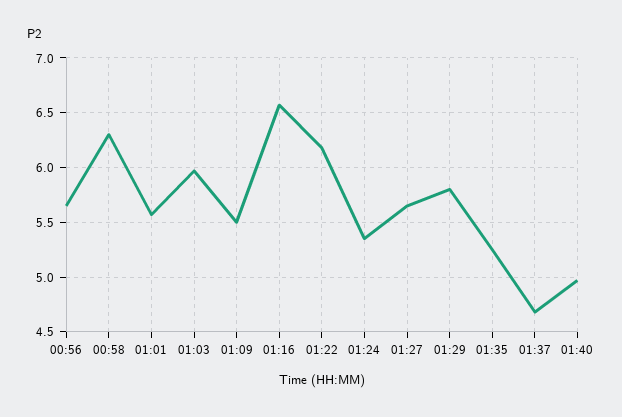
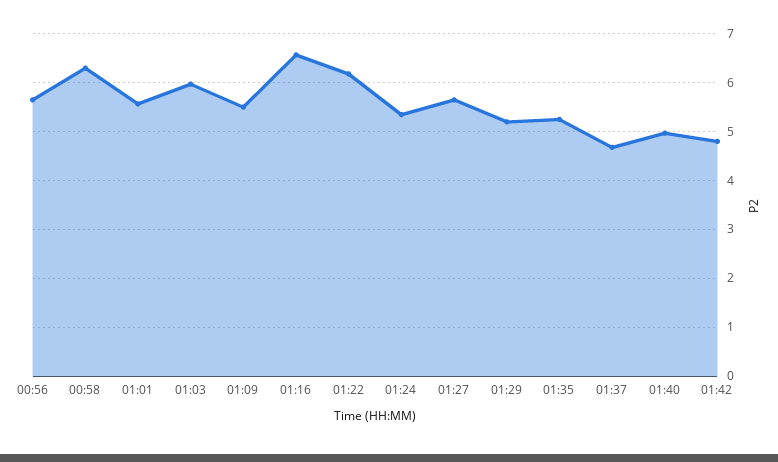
01:29: 5.8 -> 5.2
01:42: none -> 4.8

